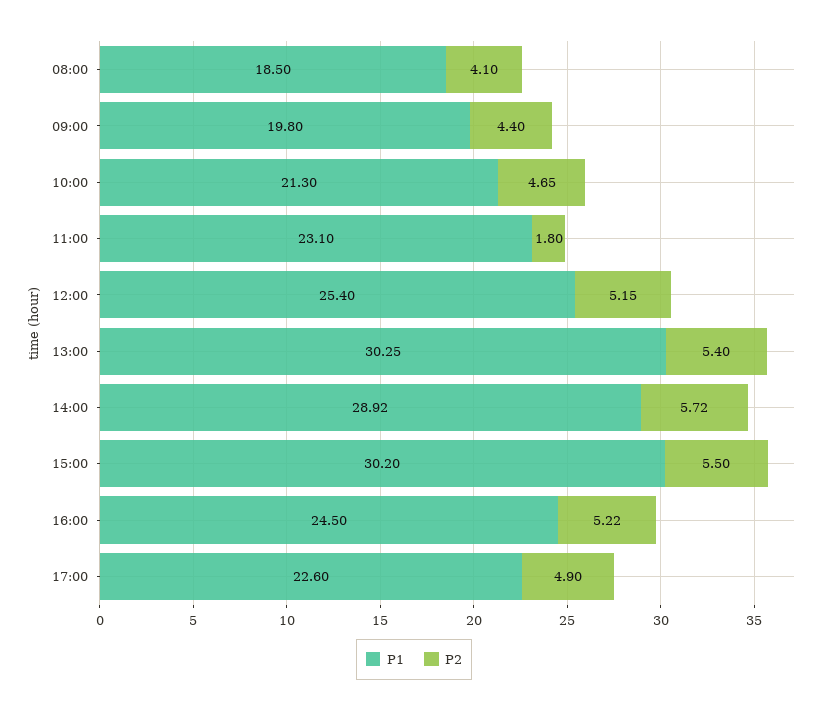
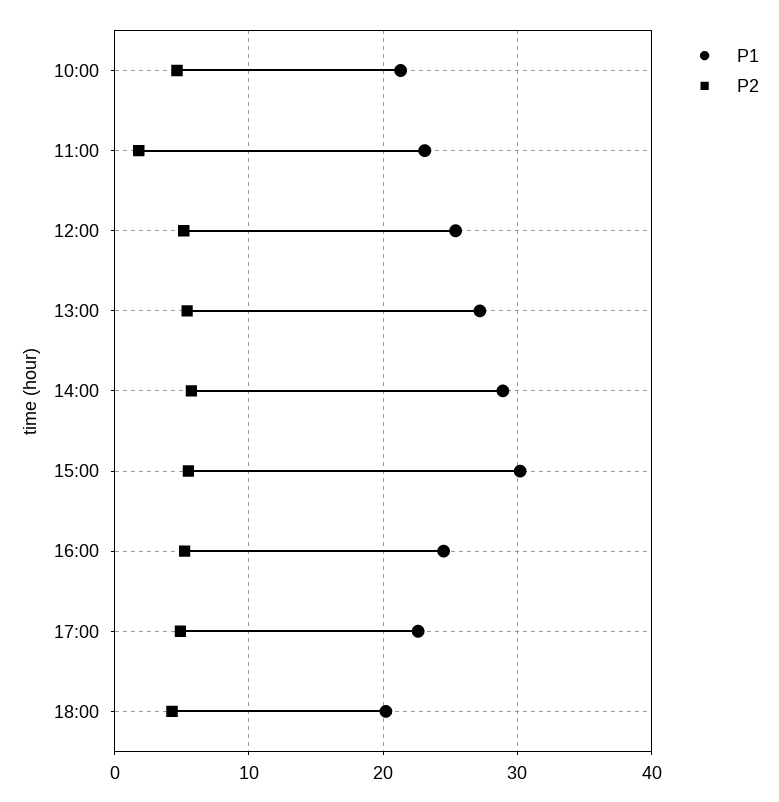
P1, 08:00: 18.5 -> none
P2, 08:00: 4.1 -> none
P1, 09:00: 19.8 -> none
P2, 09:00: 4.4 -> none
P1, 13:00: 30.25 -> 27
P1, 18:00: none -> 20
P2, 18:00: none -> 4

